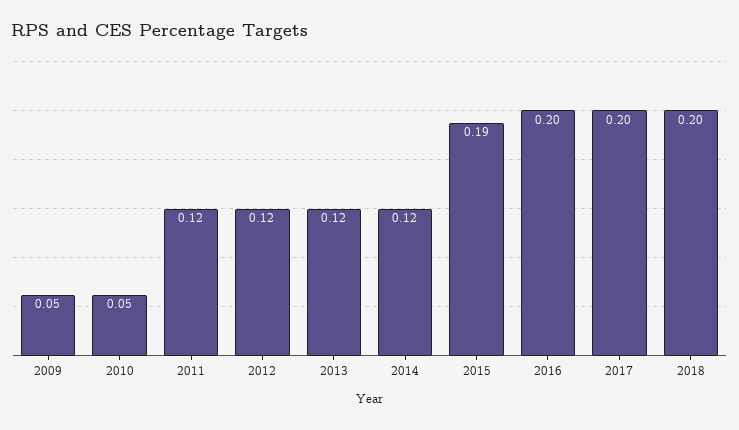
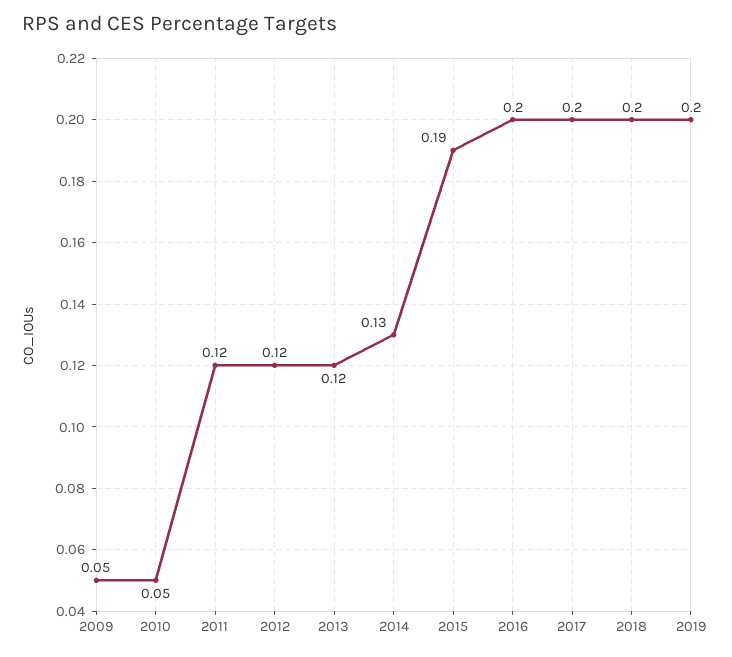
2014: 0.12 -> 0.13
2019: none -> 0.2

